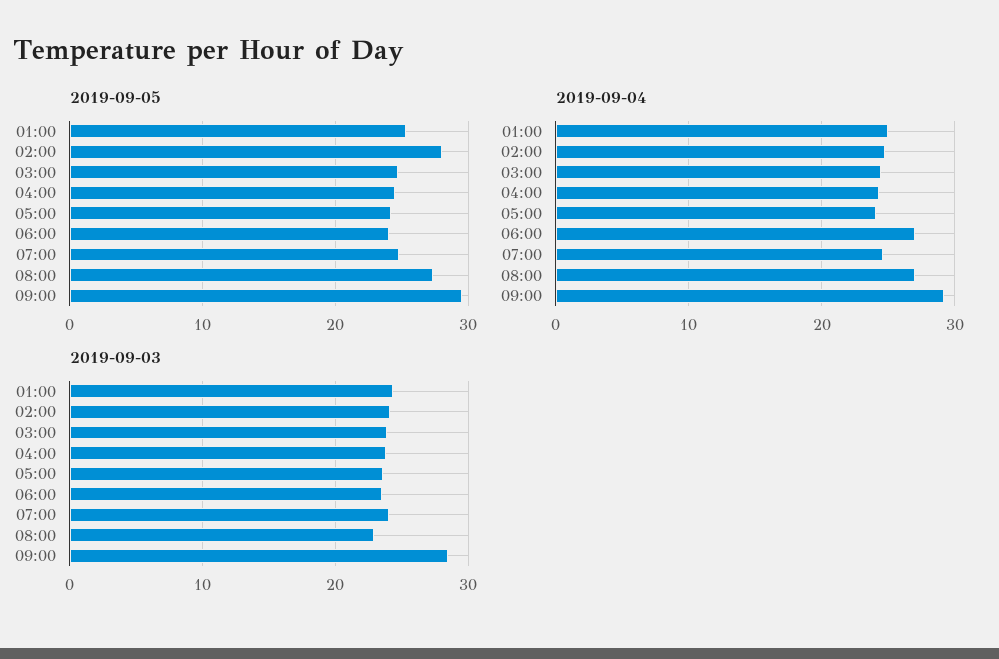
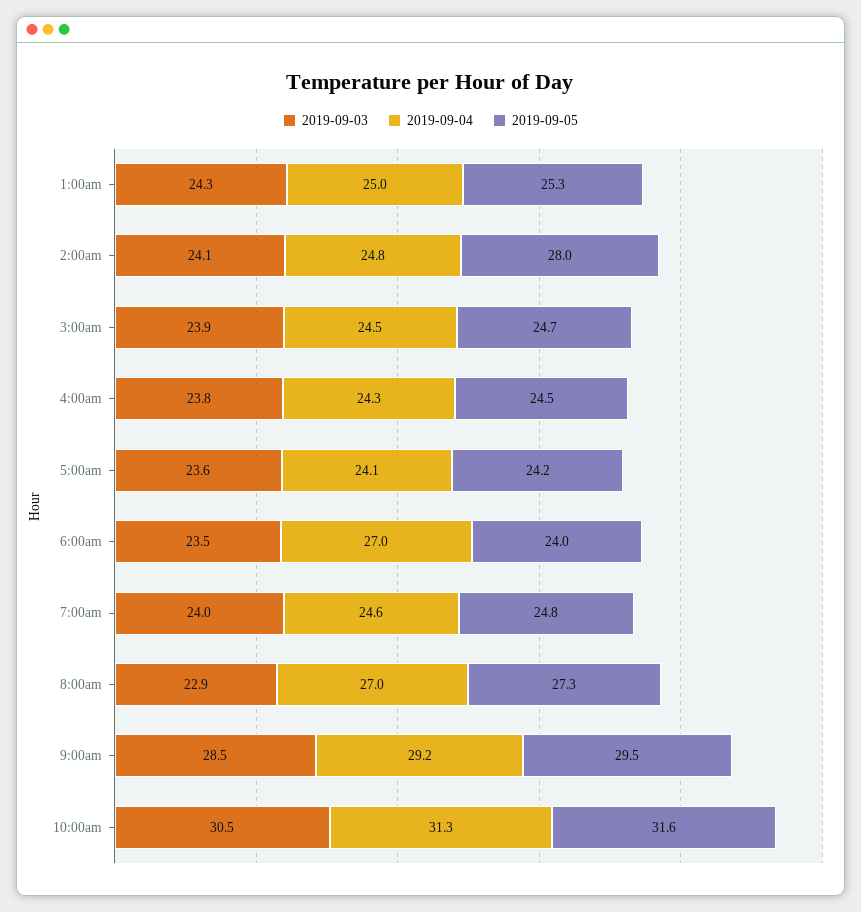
2019-09-03, 10:00am: none -> 30.5
2019-09-04, 10:00am: none -> 31.3
2019-09-05, 10:00am: none -> 31.6

